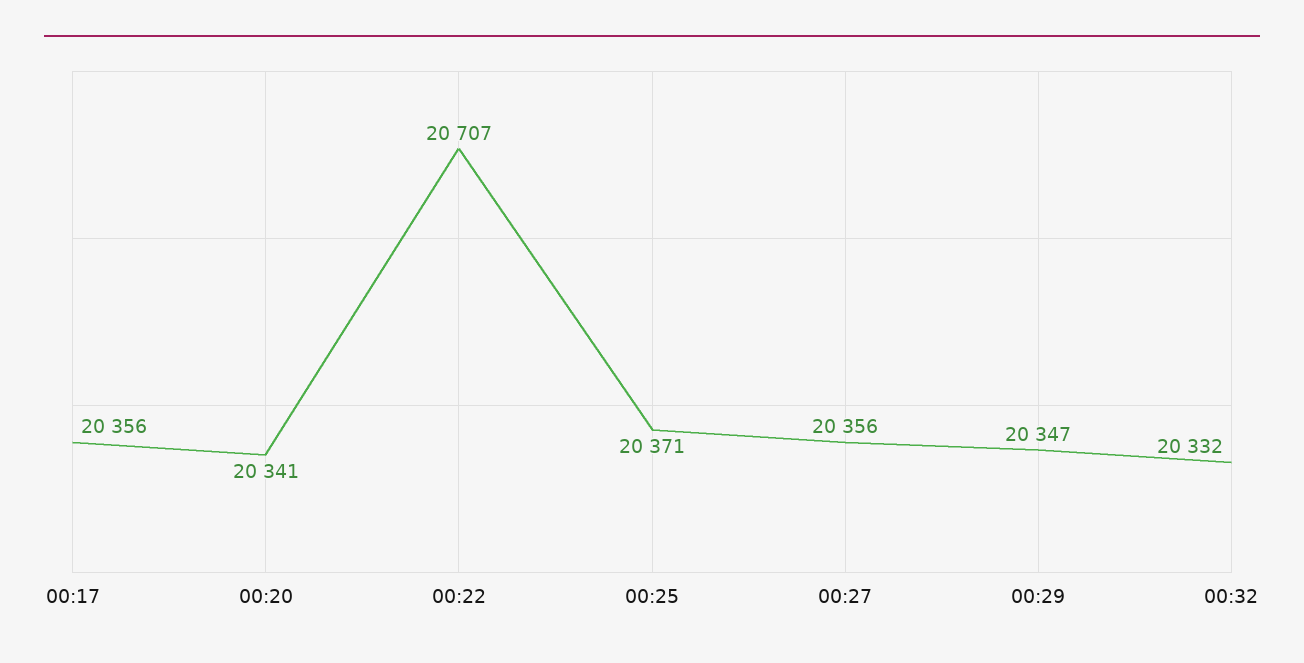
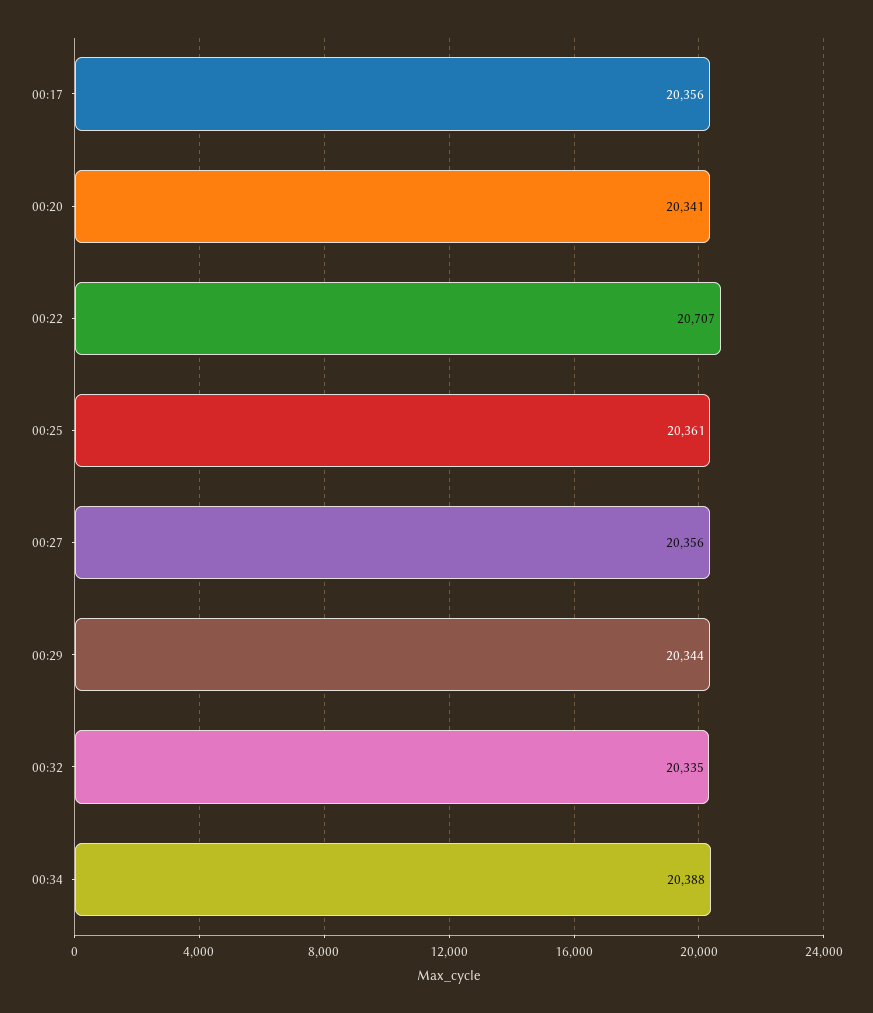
00:25: 20371 -> 20361
00:29: 20347 -> 20344
00:32: 20332 -> 20335
00:34: none -> 20388

